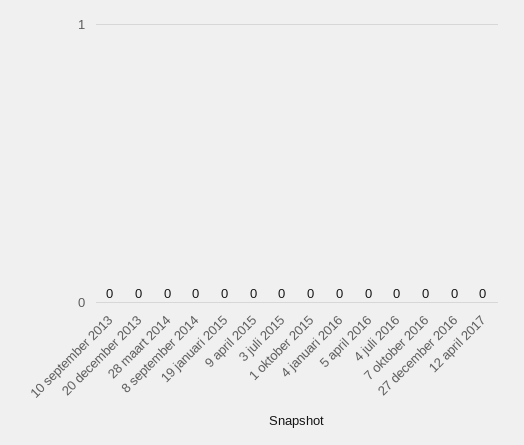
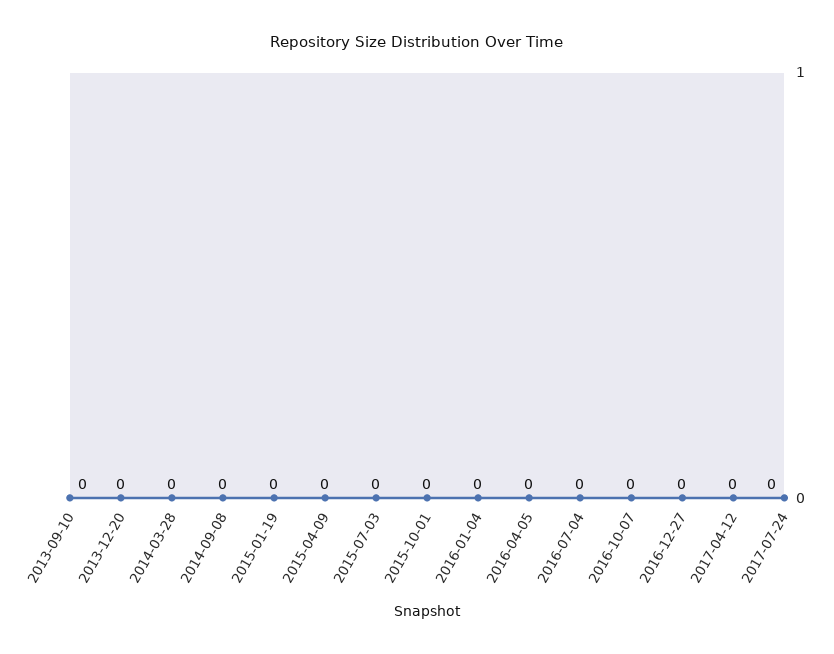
2017-07-24: none -> 0

